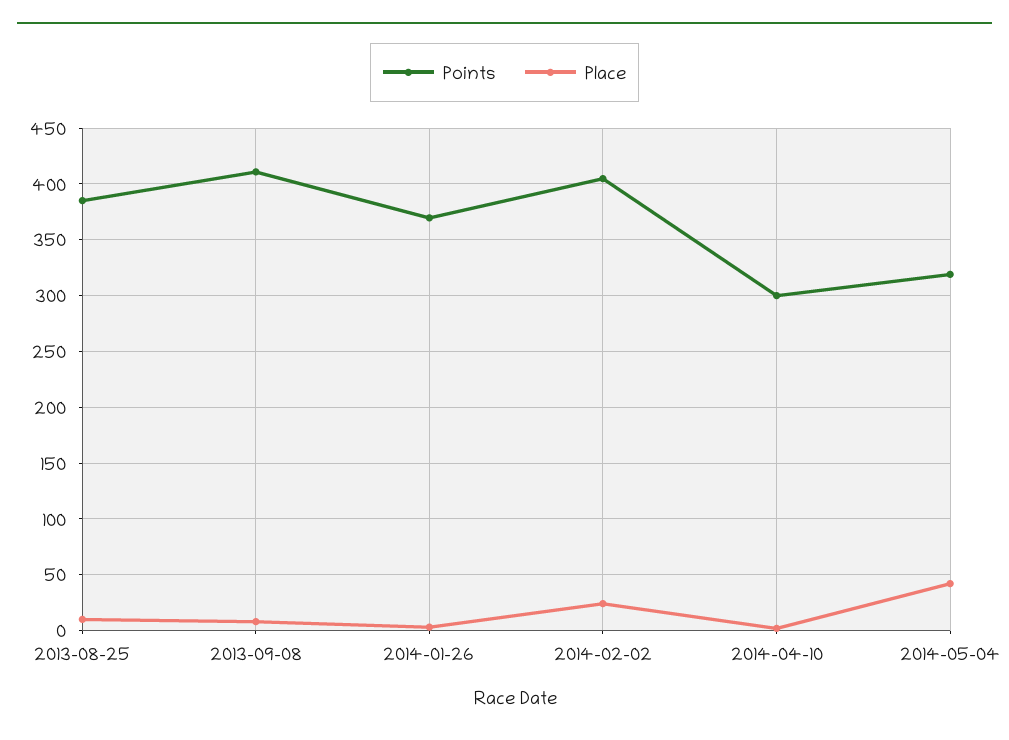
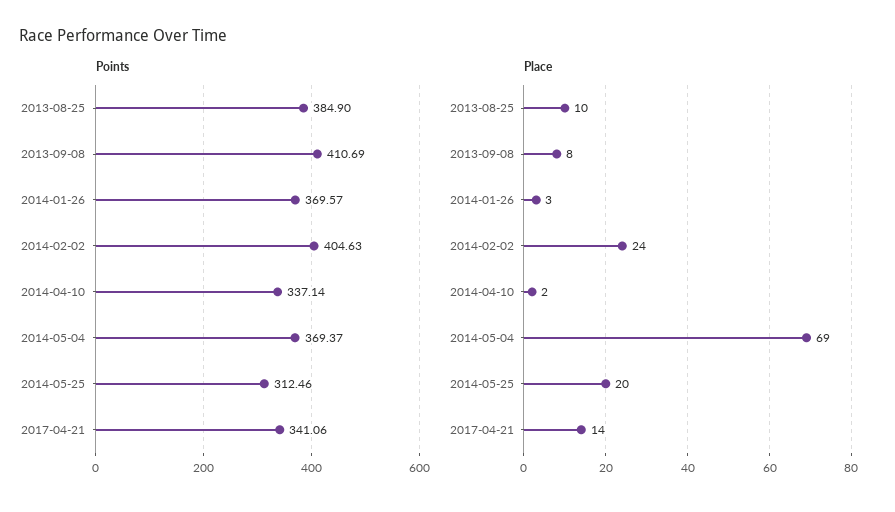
Points, 2014-04-10: 300 -> 337.14
Points, 2014-05-04: 320 -> 369.37
Place, 2014-05-04: 40 -> 69
Points, 2014-05-25: none -> 312.46
Points, 2017-04-21: none -> 341.06
Place, 2014-05-25: none -> 20
Place, 2017-04-21: none -> 14

